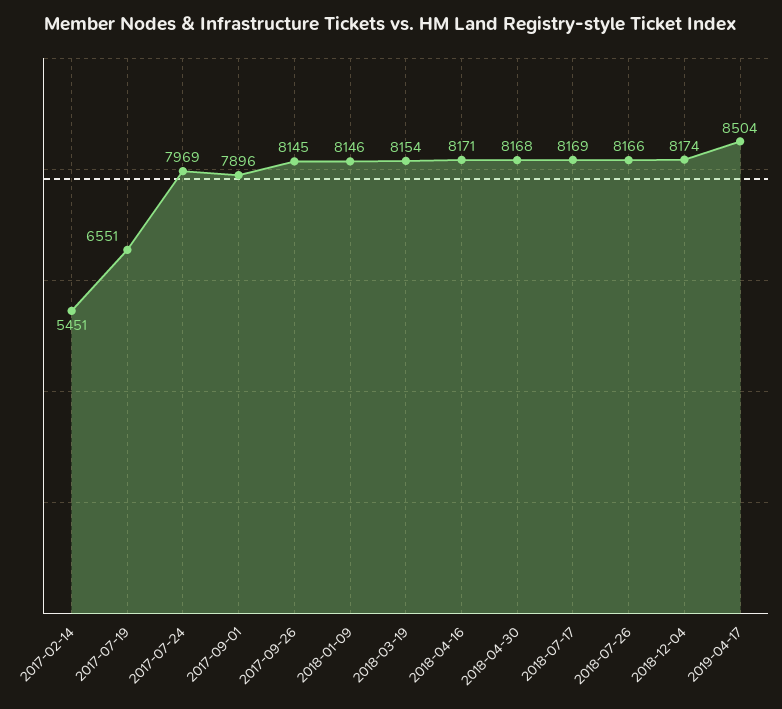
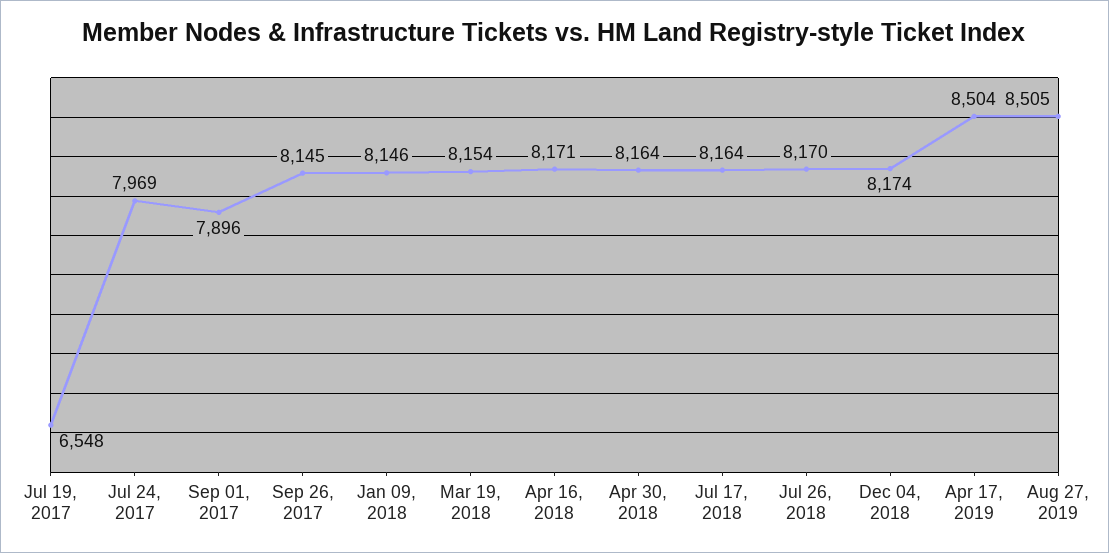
2017-02-14: 5451 -> none
2017-07-19: 6551 -> 6548
2018-04-30: 8168 -> 8164
2018-07-17: 8169 -> 8164
2018-07-26: 8166 -> 8170
Aug 27, 2019: none -> 8505

